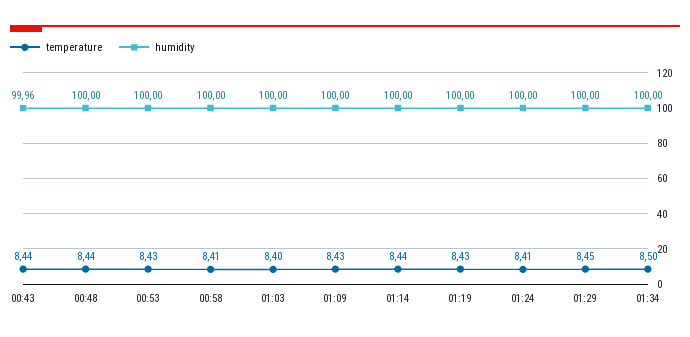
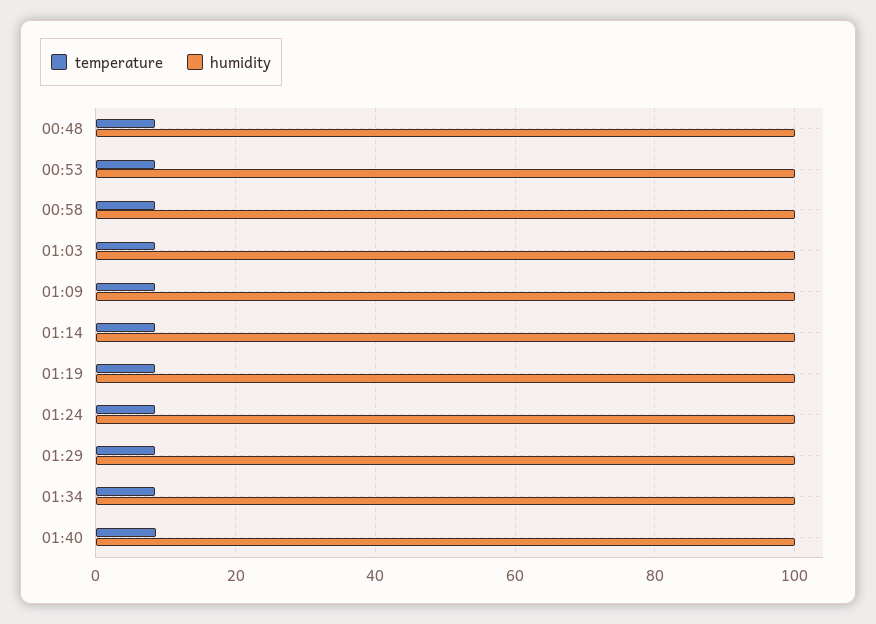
temperature, 00:43: 8.44 -> none
humidity, 00:43: 99.96 -> none
temperature, 01:40: none -> 8
humidity, 01:40: none -> 100

